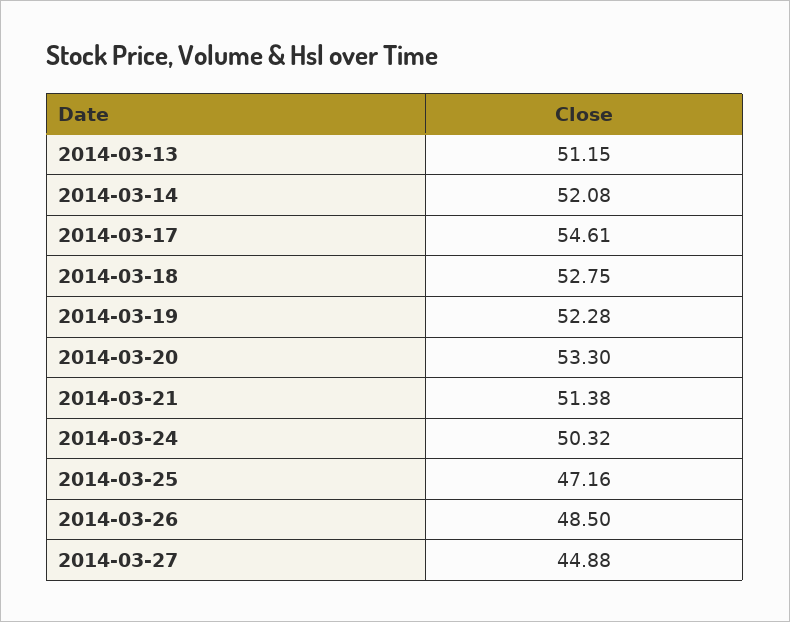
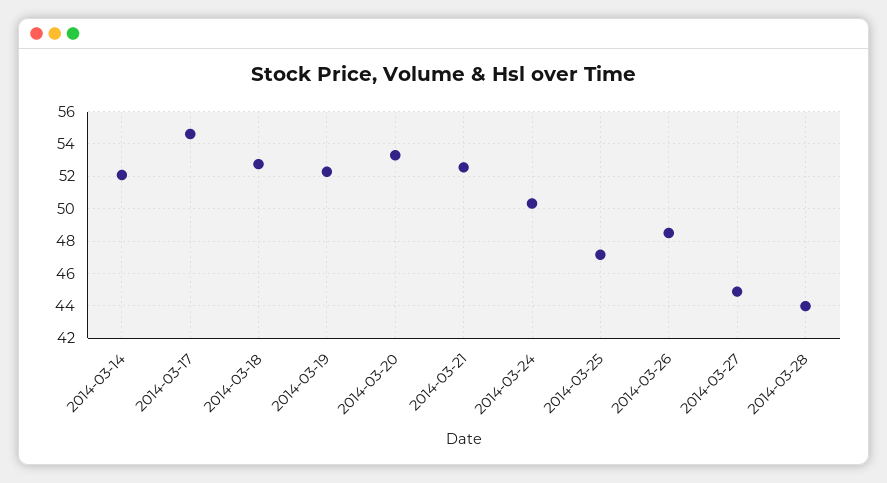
2014-03-13: 51.15 -> none
2014-03-21: 51.38 -> 52.5
2014-03-28: none -> 44

